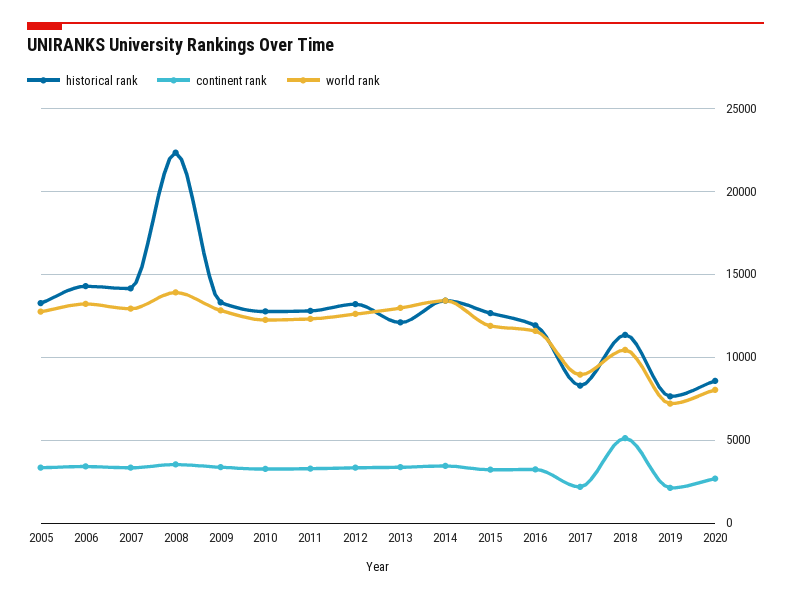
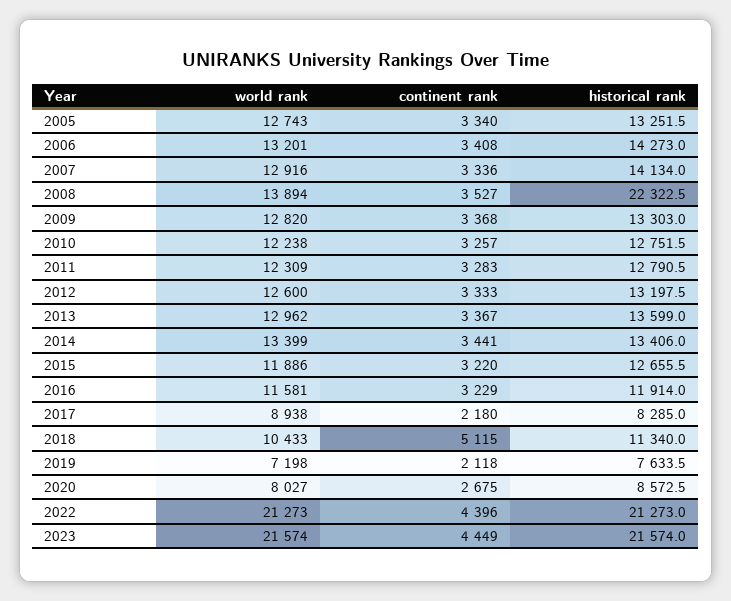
historical rank, 2013: 12000 -> 13599
world rank, 2022: none -> 21273
continent rank, 2022: none -> 4396
historical rank, 2022: none -> 21273
world rank, 2023: none -> 21574
continent rank, 2023: none -> 4449
historical rank, 2023: none -> 21574

